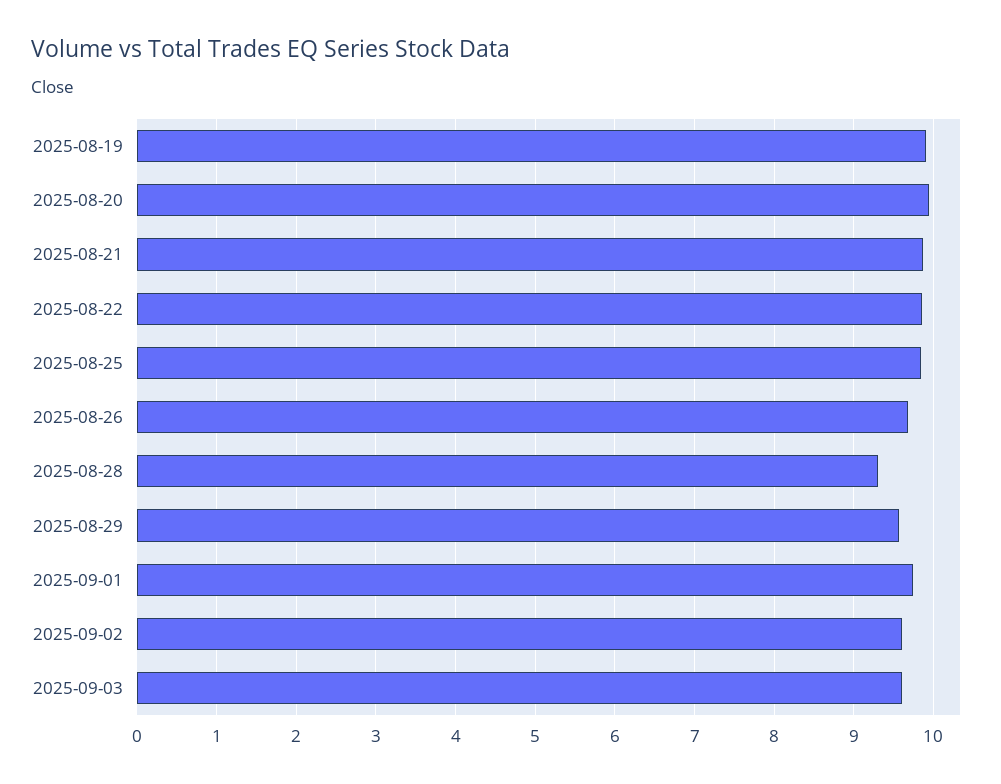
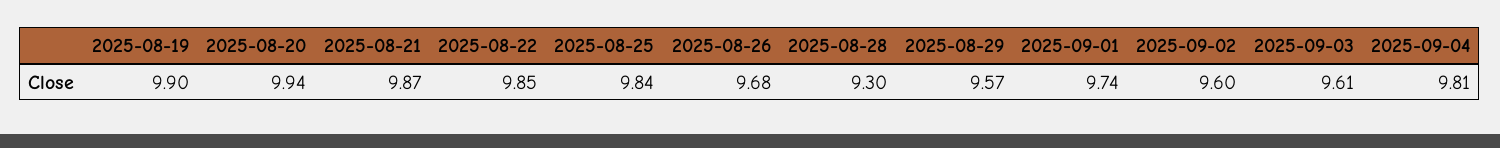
2025-09-04: none -> 9.81

